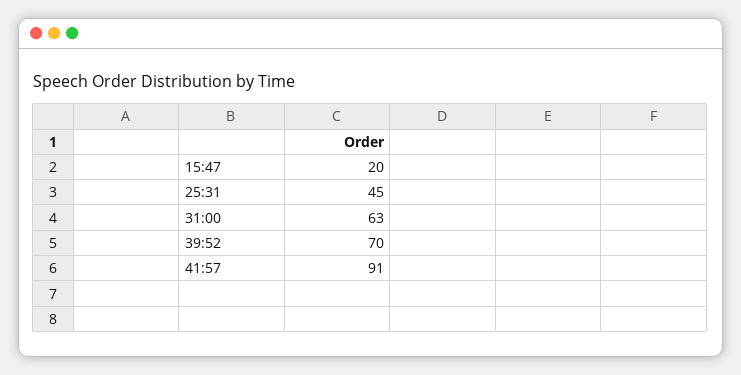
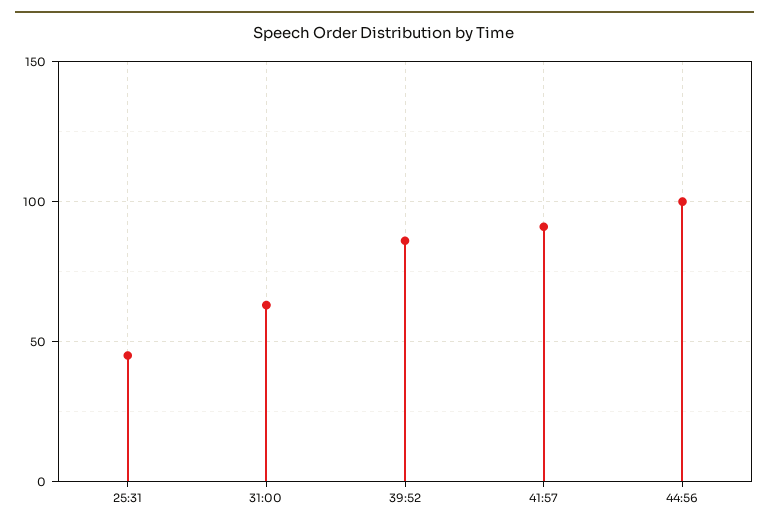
15:47: 20 -> none
39:52: 70 -> 85
44:56: none -> 100

